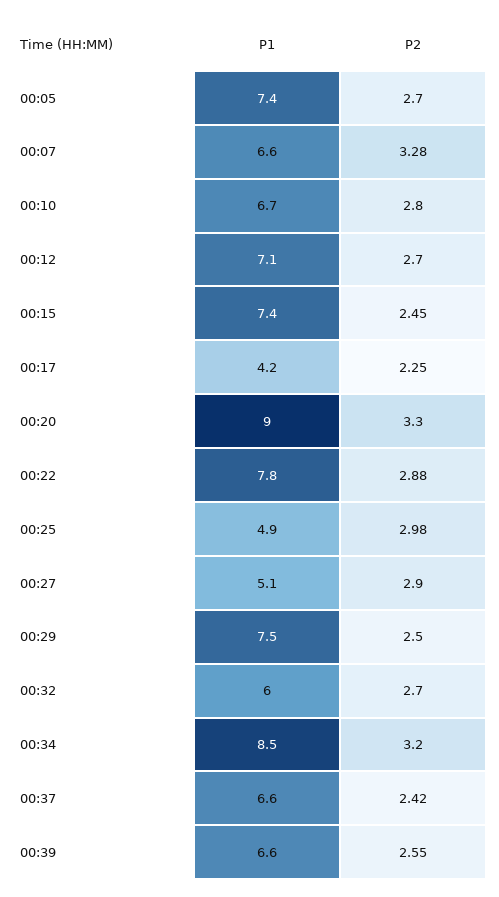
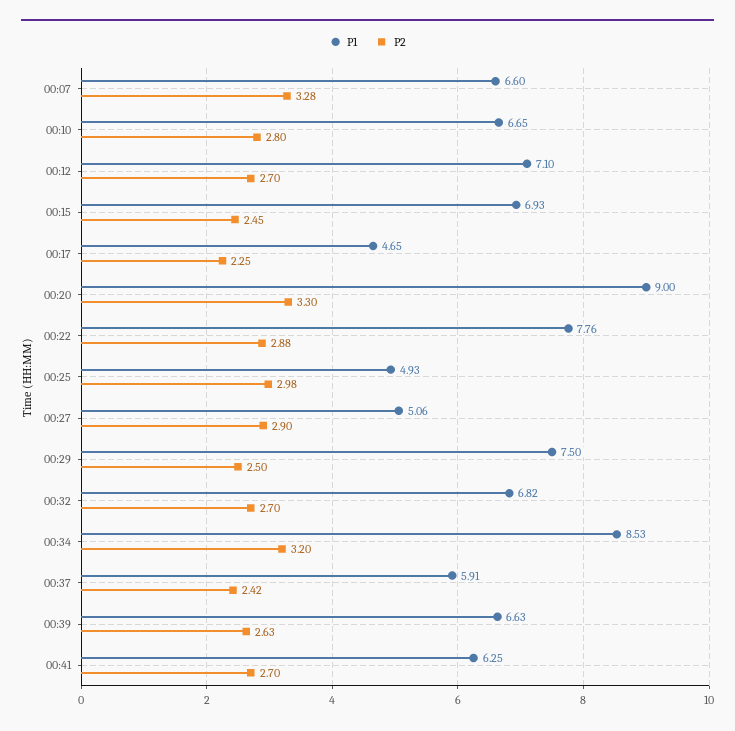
P1, 00:05: 7.4 -> none
P2, 00:05: 2.7 -> none
P1, 00:15: 7.4 -> 6.93
P1, 00:17: 4.2 -> 4.65
P1, 00:32: 6 -> 6.82
P1, 00:37: 6.6 -> 5.91
P2, 00:39: 2.55 -> 2.63
P1, 00:41: none -> 6.25
P2, 00:41: none -> 2.7

